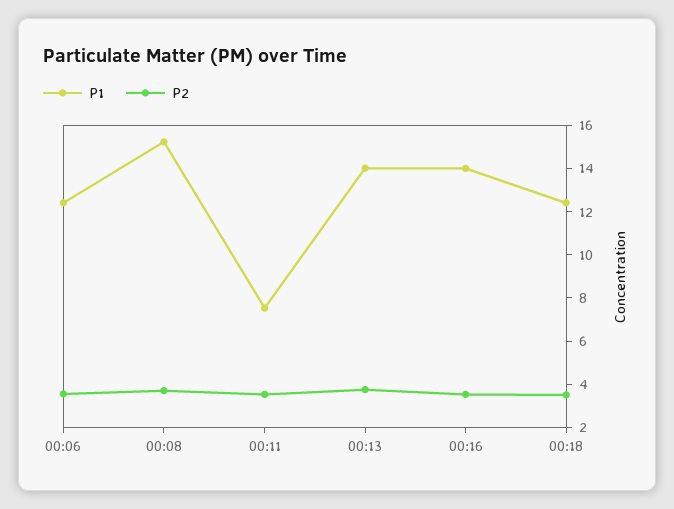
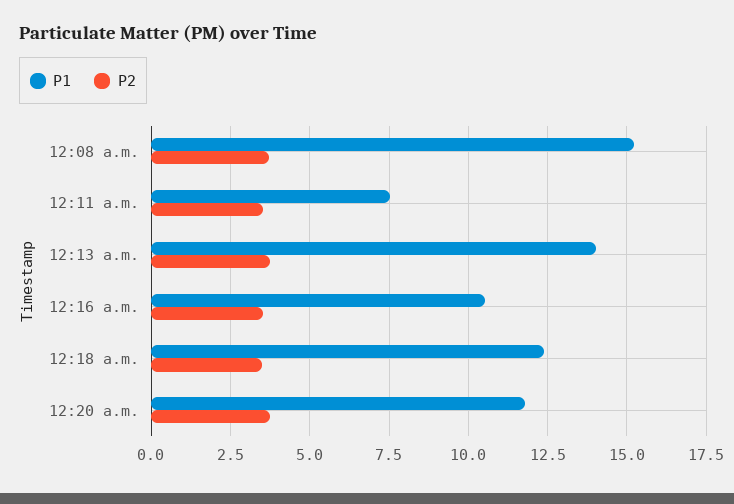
P1, 00:06: 12.5 -> none
P2, 00:06: 3.5 -> none
P1, 00:16: 14 -> 10.5
P1, 12:20 a.m.: none -> 11.75
P2, 12:20 a.m.: none -> 3.75

